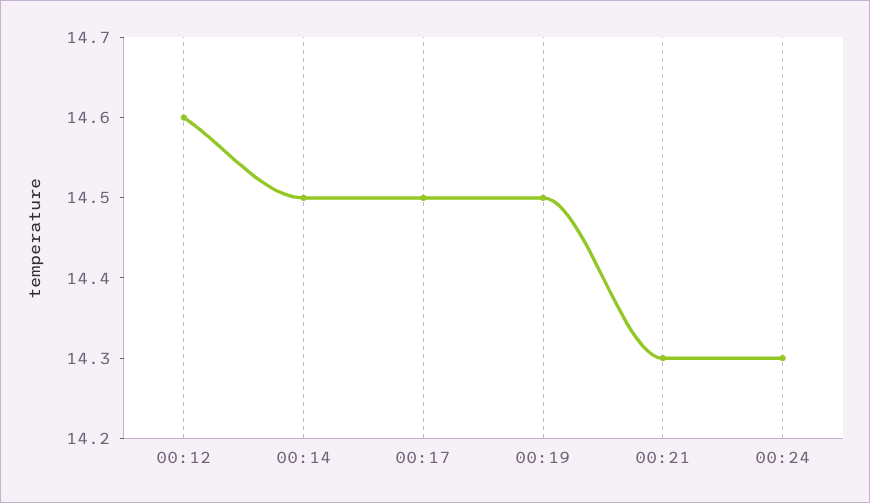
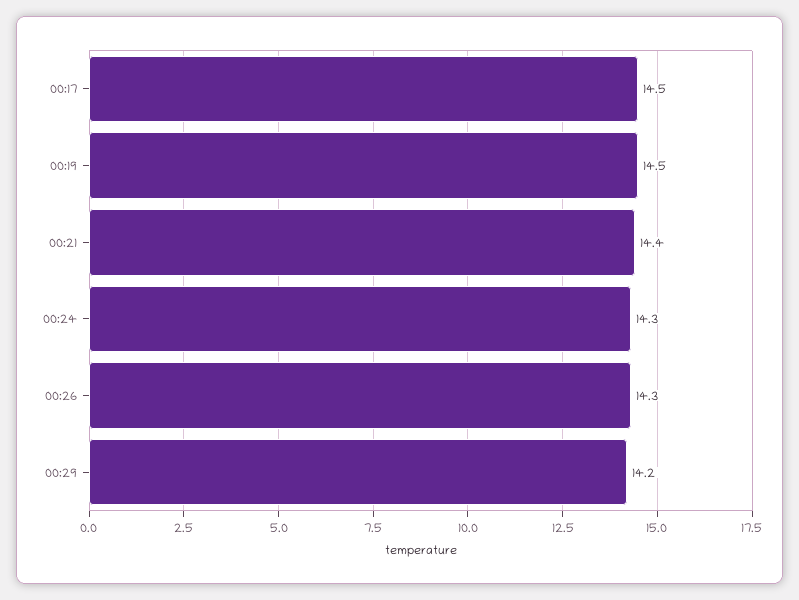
00:12: 14.6 -> none
00:14: 14.5 -> none
00:21: 14.3 -> 14.4
00:26: none -> 14.3
00:29: none -> 14.2

